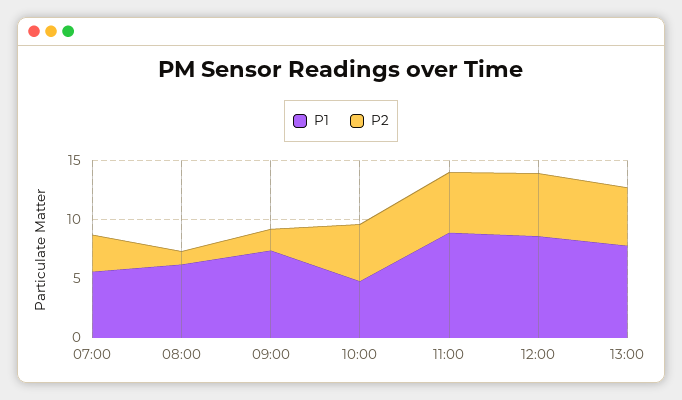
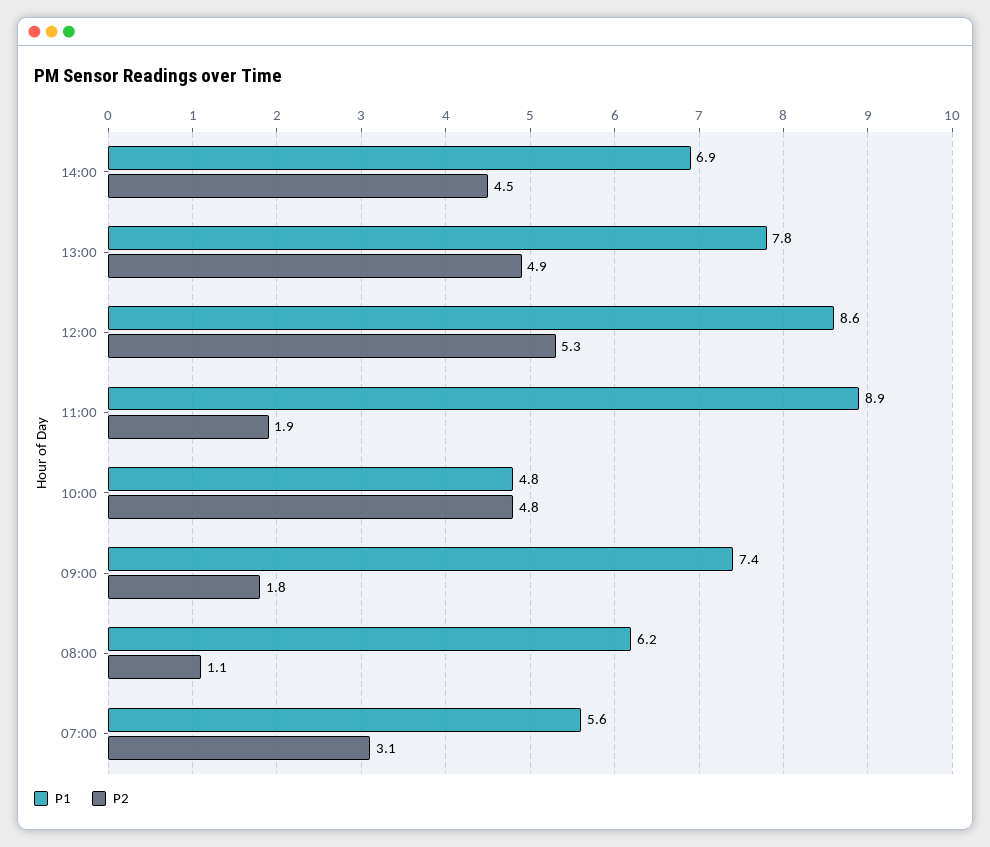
P2, 11:00: 5 -> 1.9
P1, 14:00: none -> 6.9
P2, 14:00: none -> 4.5

